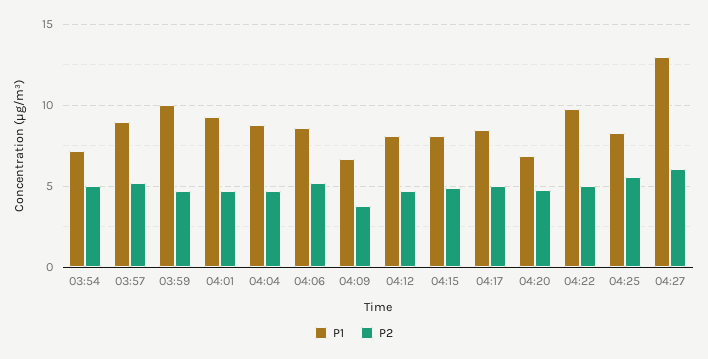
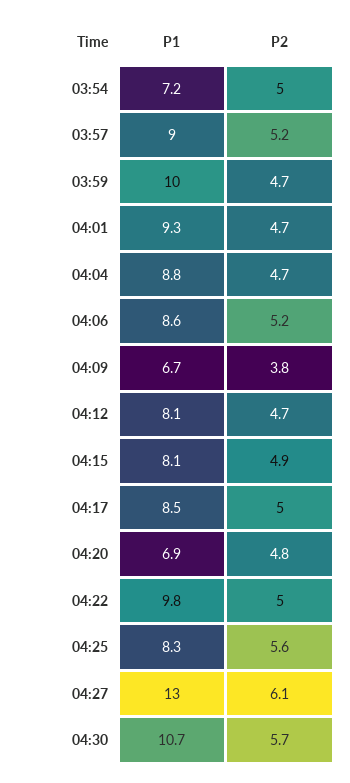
P1, 04:30: none -> 10.7
P2, 04:30: none -> 5.7

